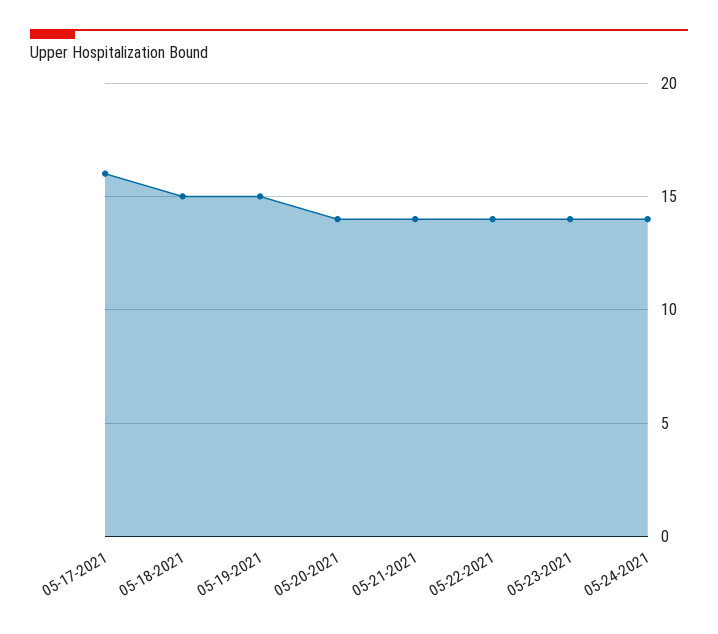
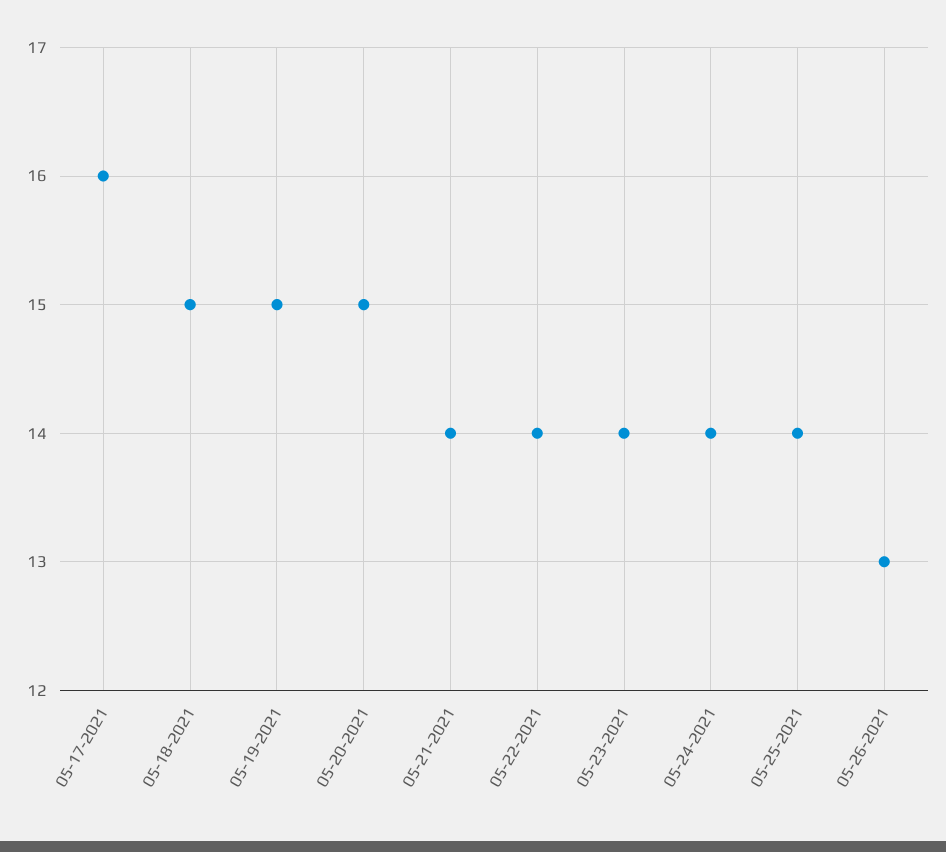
05-20-2021: 14 -> 15
05-25-2021: none -> 14
05-26-2021: none -> 13

